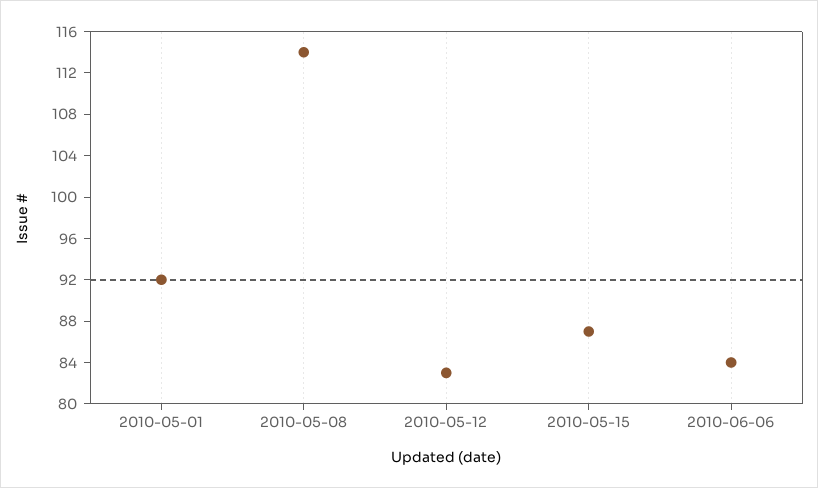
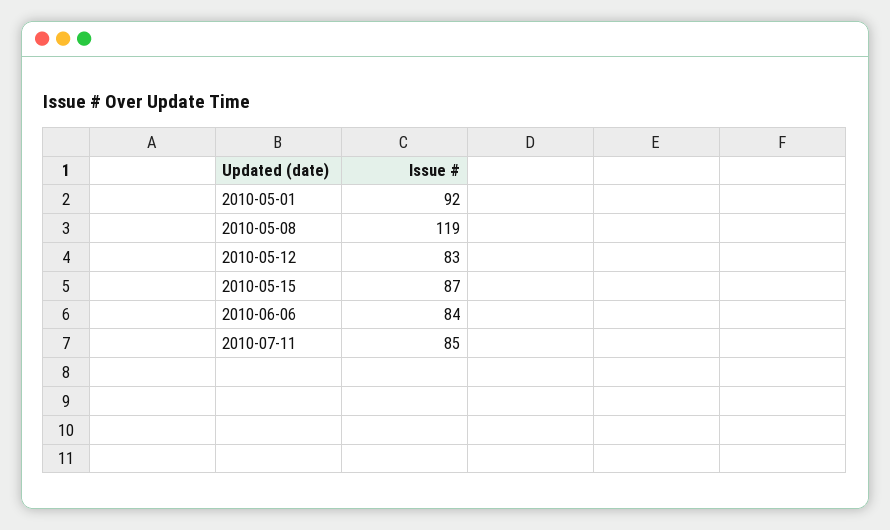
2010-05-08: 114 -> 119
2010-07-11: none -> 85

